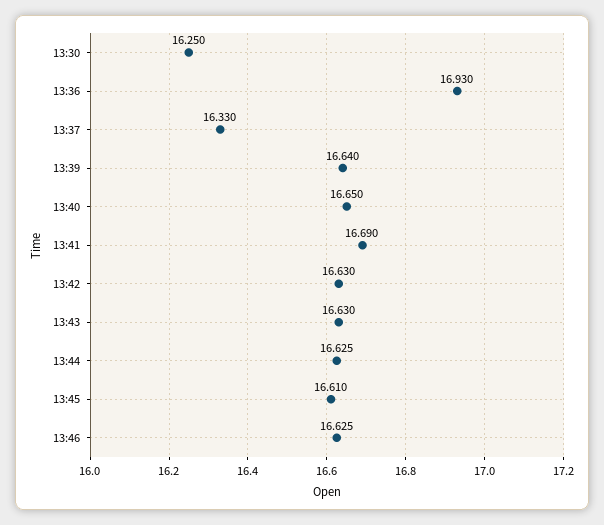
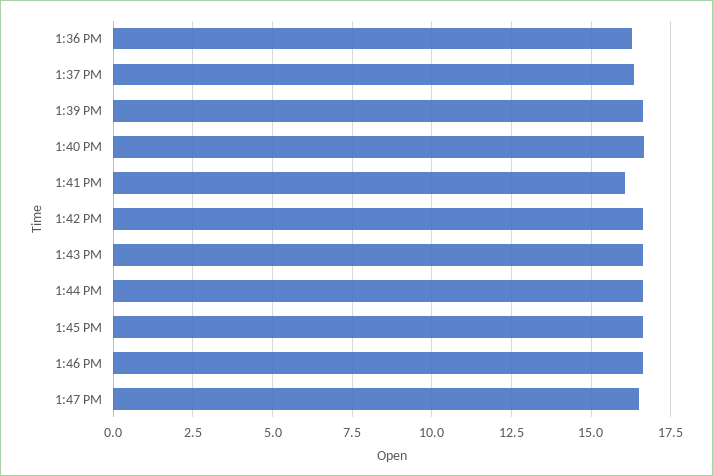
13:30: 16.25 -> none
13:36: 16.93 -> 16.25
13:41: 16.69 -> 16
1:47 PM: none -> 16.5

